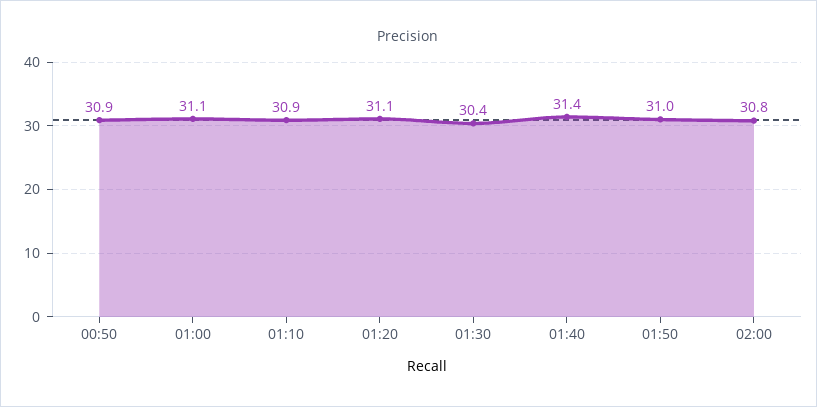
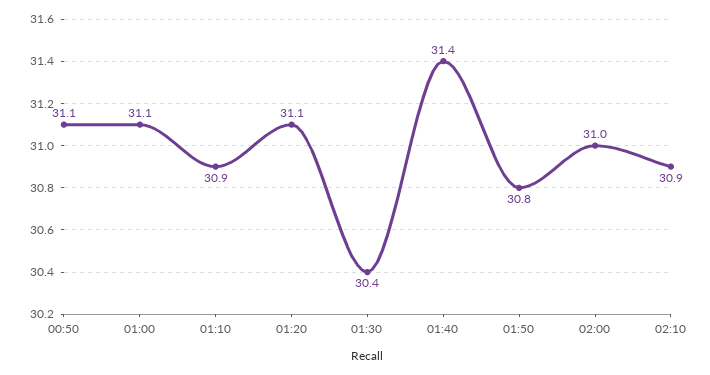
00:50: 30.9 -> 31.1
01:50: 31 -> 30.8
02:00: 30.8 -> 31
02:10: none -> 30.9

